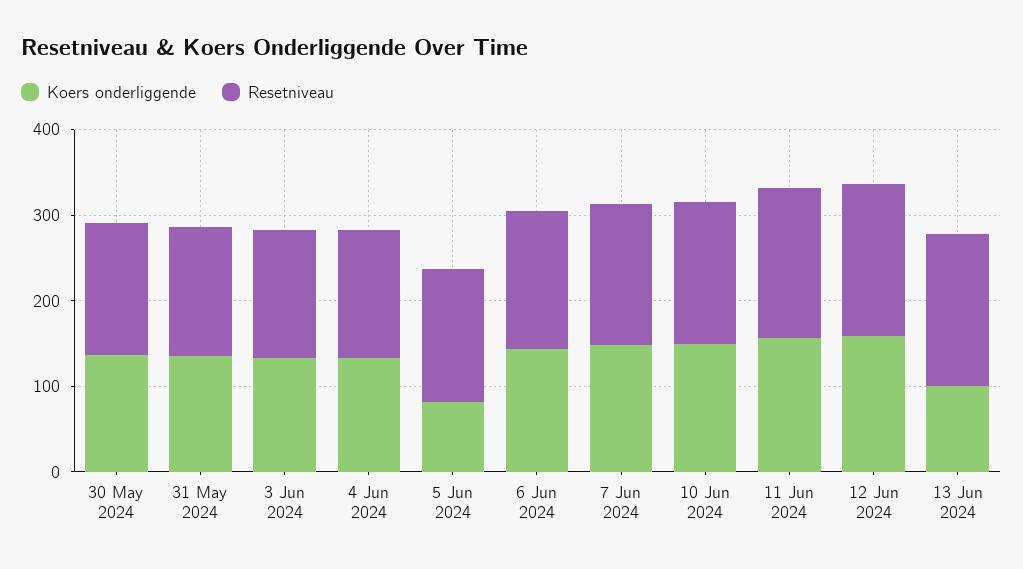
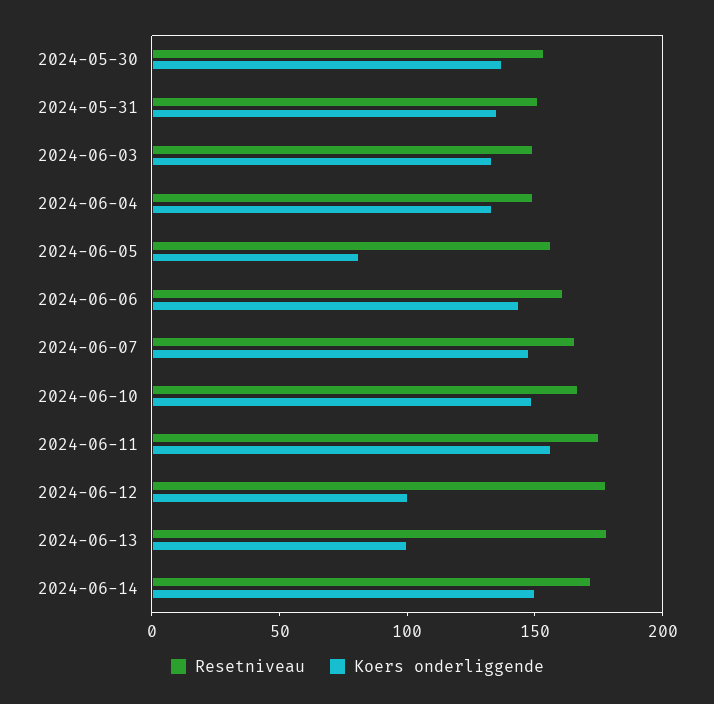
Koers onderliggende, 12 Jun 2024: 160 -> 100
Resetniveau, 2024-06-14: none -> 170
Koers onderliggende, 2024-06-14: none -> 150

